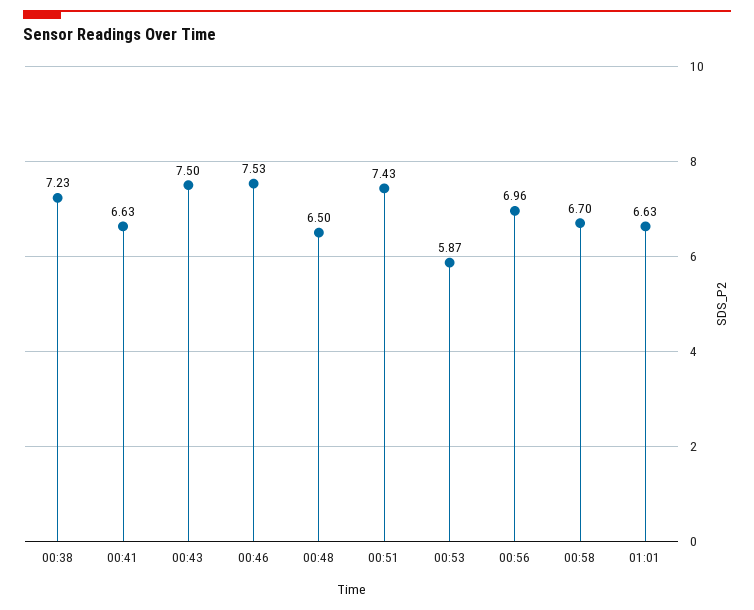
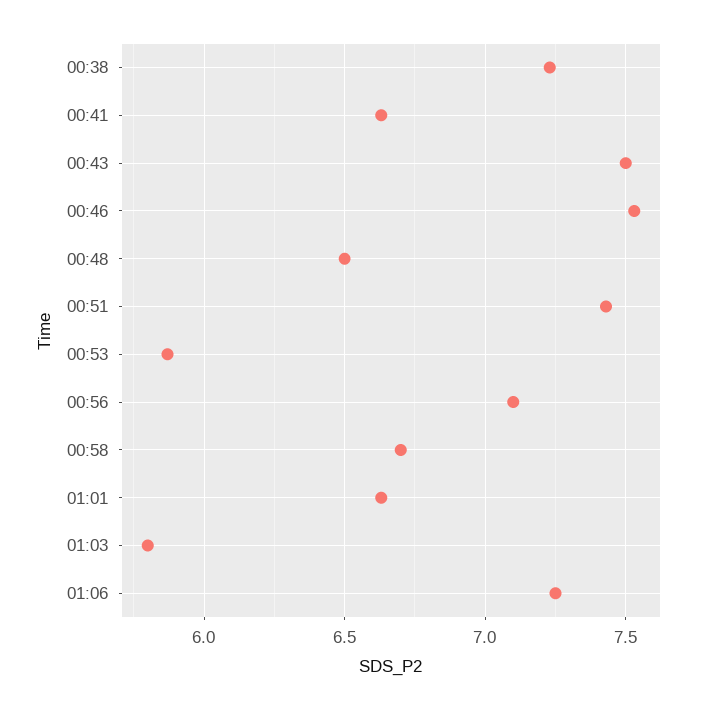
00:56: 6.96 -> 7.1
01:03: none -> 5.8
01:06: none -> 7.25

